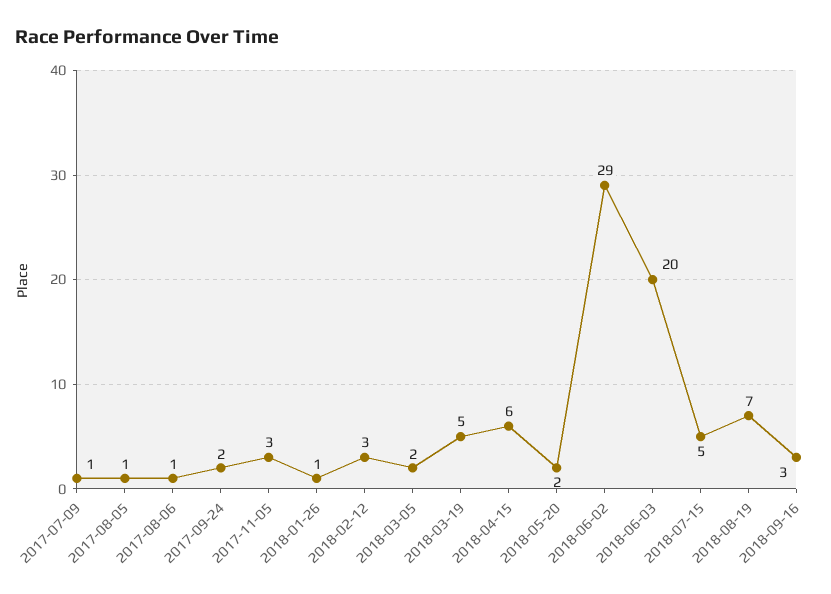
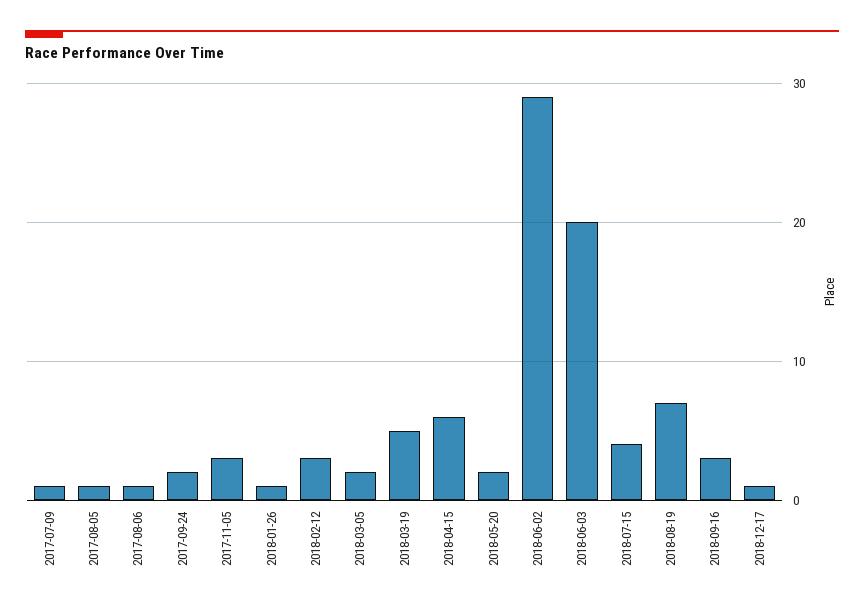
2018-07-15: 5 -> 4
2018-12-17: none -> 1

